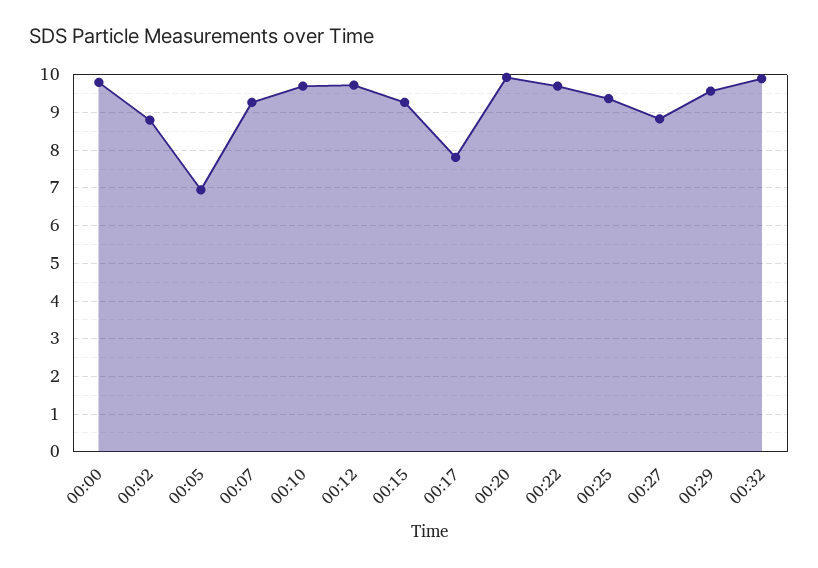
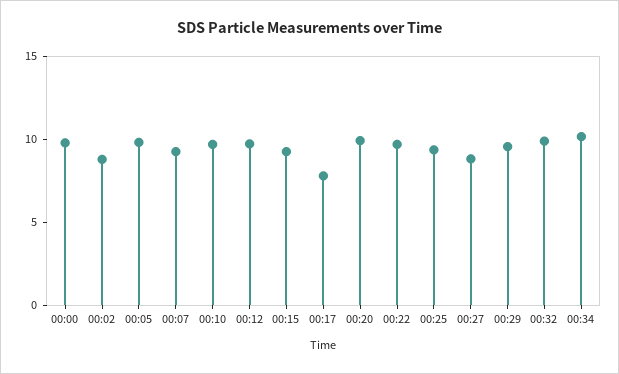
00:05: 7 -> 10
00:34: none -> 10

